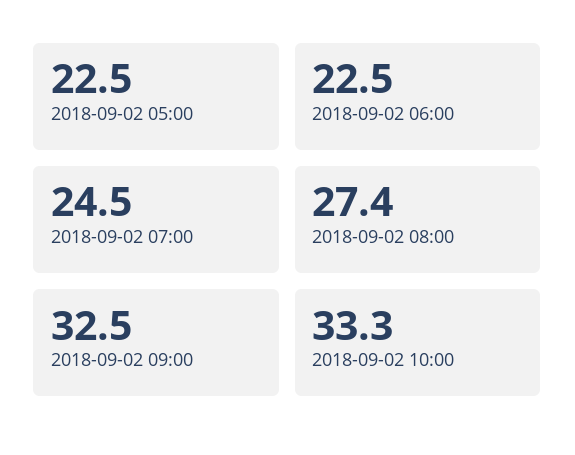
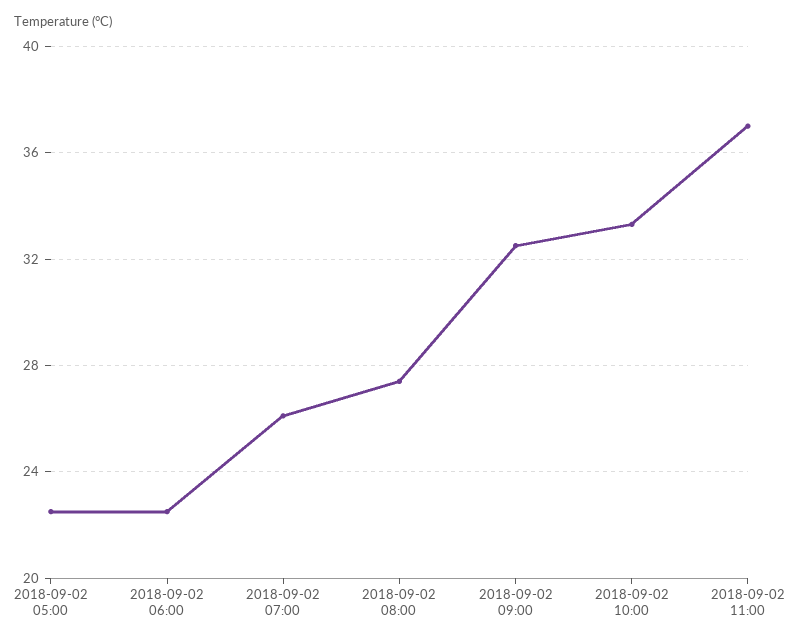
2018-09-02 07:00: 24.5 -> 26
2018-09-02 11:00: none -> 37

